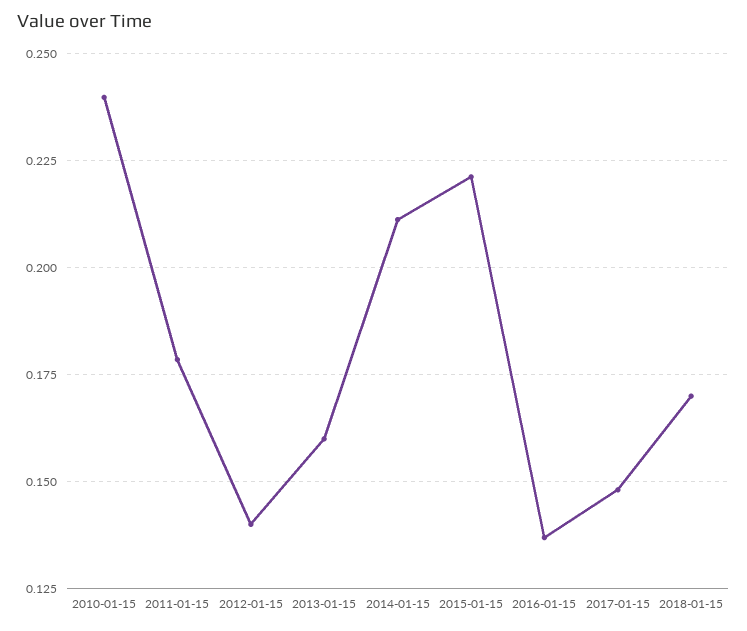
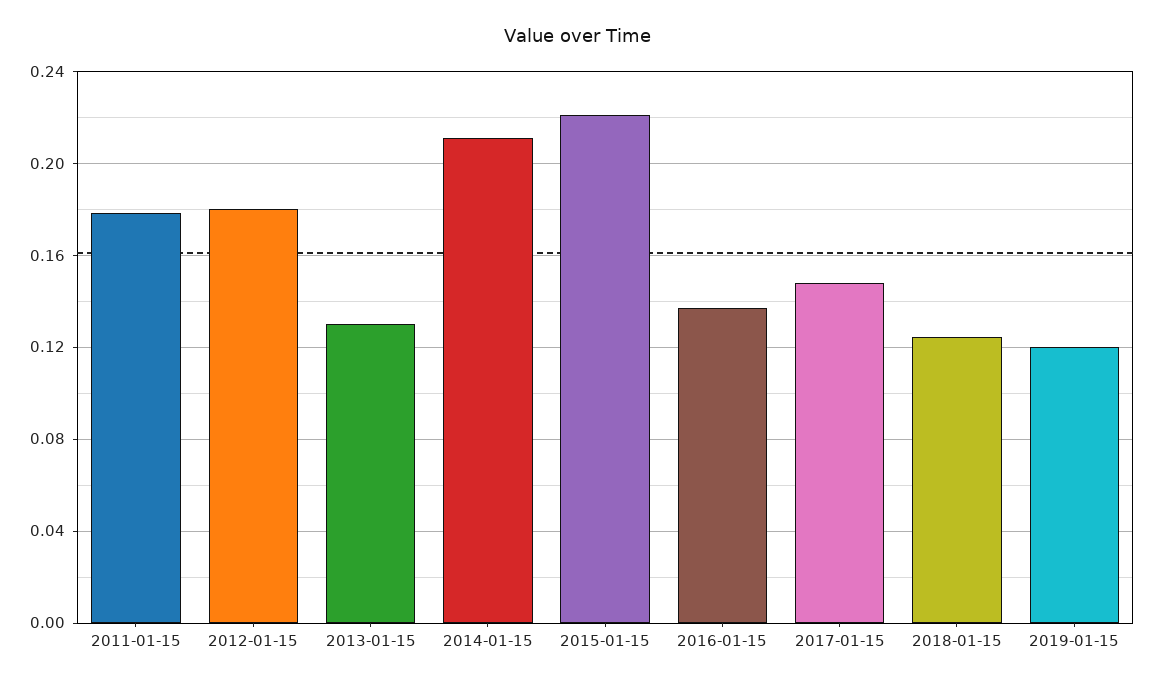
2010-01-15: 0.24 -> none
2012-01-15: 0.14 -> 0.18
2013-01-15: 0.16 -> 0.13
2018-01-15: 0.17 -> 0.125
2019-01-15: none -> 0.12

